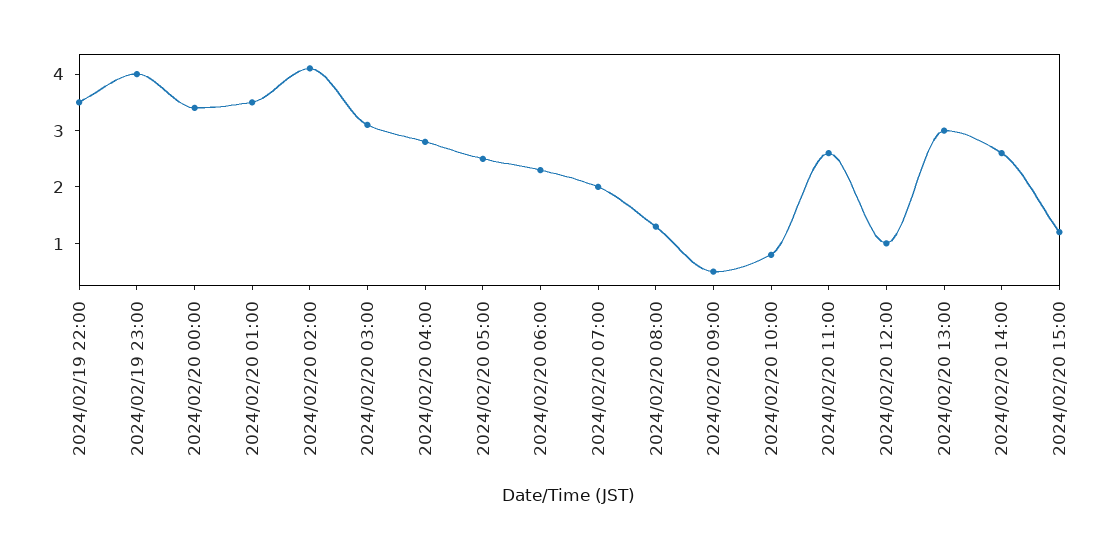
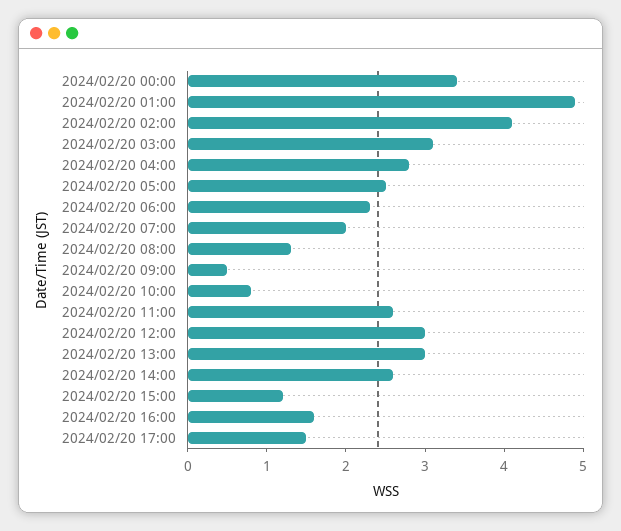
2024/02/19 22:00: 3.5 -> none
2024/02/19 23:00: 4 -> none
2024/02/20 01:00: 3.5 -> 5
2024/02/20 12:00: 1 -> 3
2024/02/20 16:00: none -> 1.5
2024/02/20 17:00: none -> 1.5

